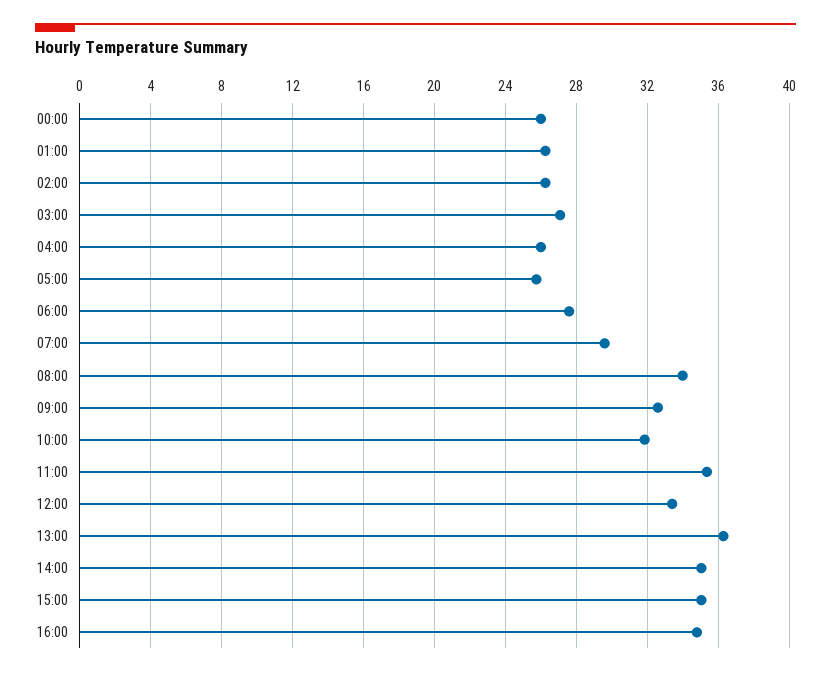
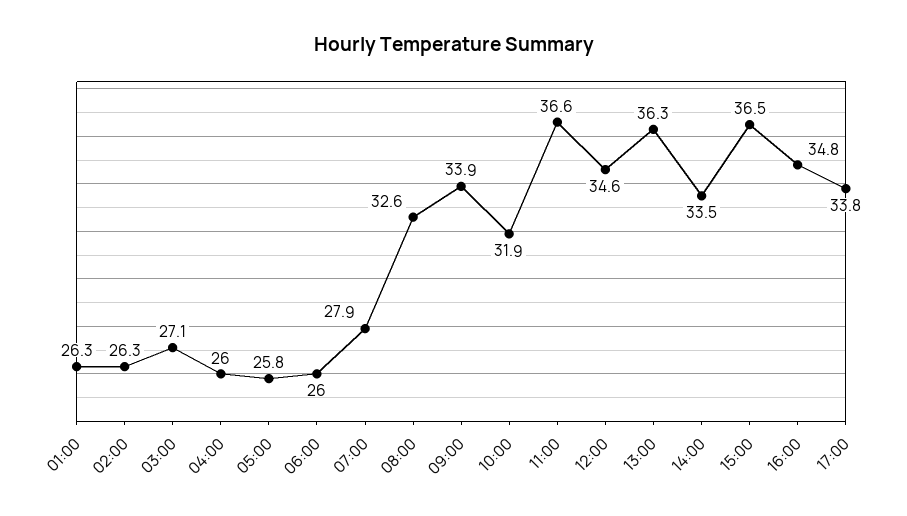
00:00: 26 -> none
06:00: 27.5 -> 26
07:00: 29.5 -> 27.9
08:00: 34 -> 32.6
09:00: 32.5 -> 33.9
11:00: 35.5 -> 36.6
12:00: 33.5 -> 34.6
14:00: 35 -> 33.5
15:00: 35 -> 36.5
17:00: none -> 33.8

